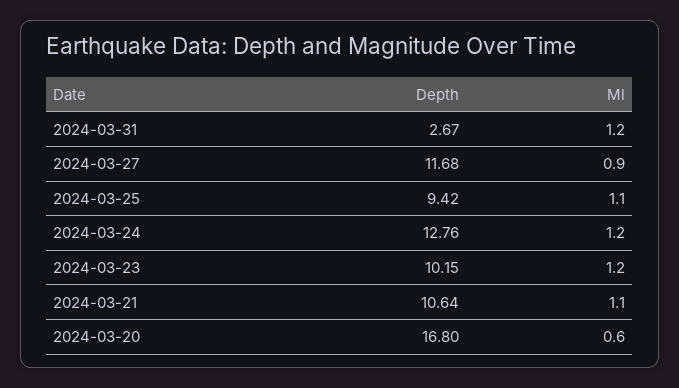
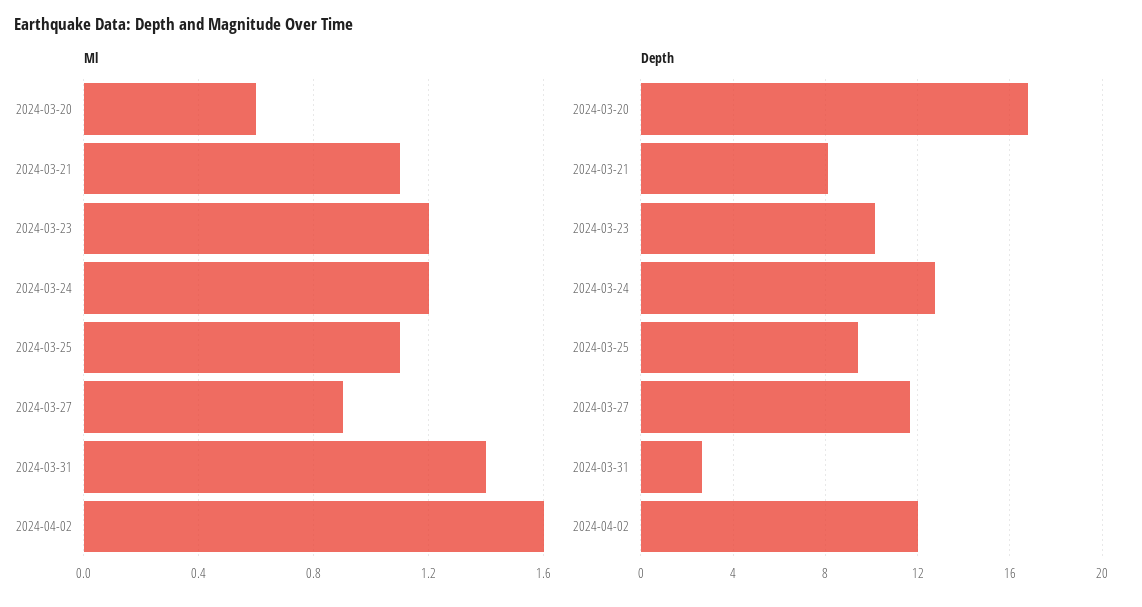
Ml, 2024-03-31: 1.2 -> 1.4
Depth, 2024-03-21: 10.64 -> 8
Ml, 2024-04-02: none -> 1.6
Depth, 2024-04-02: none -> 12

